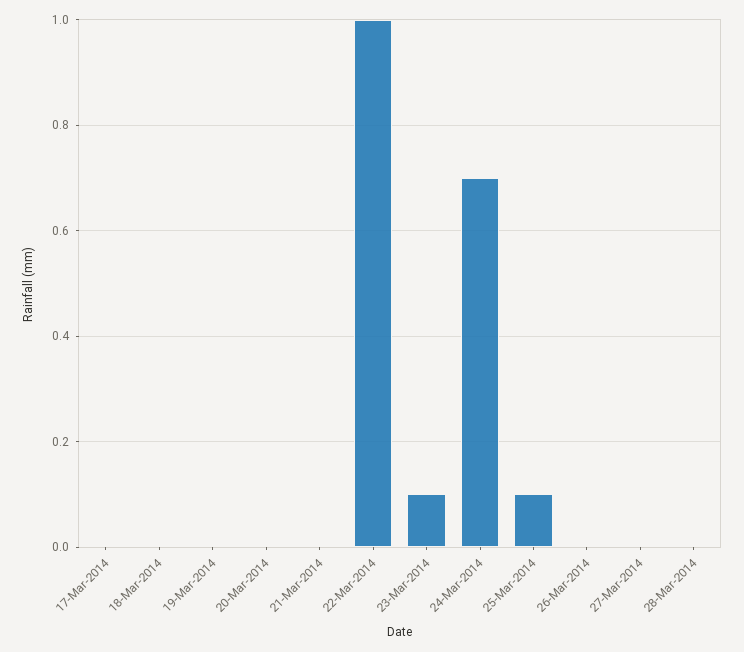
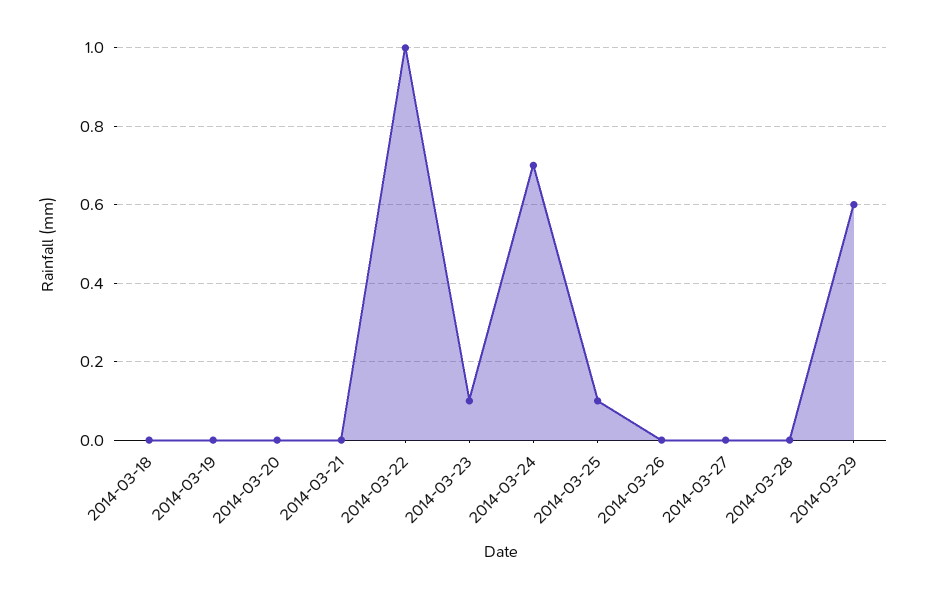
17-Mar-2014: 0 -> none
2014-03-29: none -> 0.6

